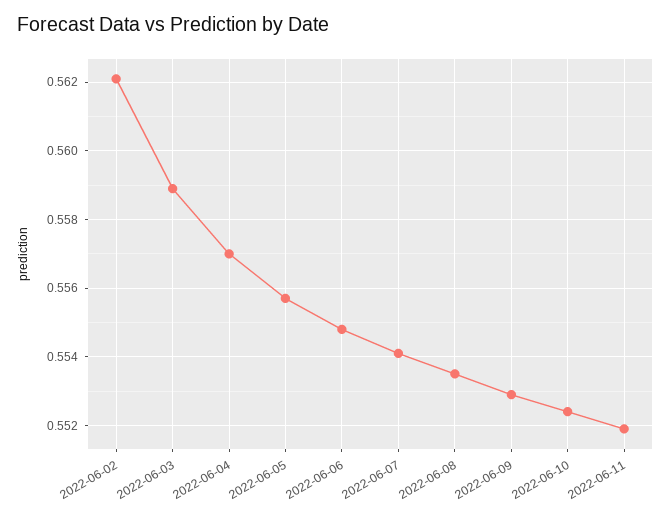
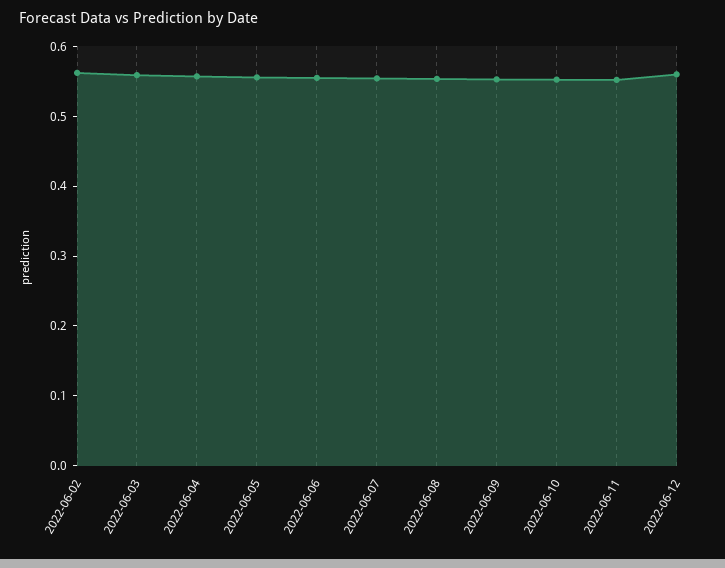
2022-06-12: none -> 0.56

